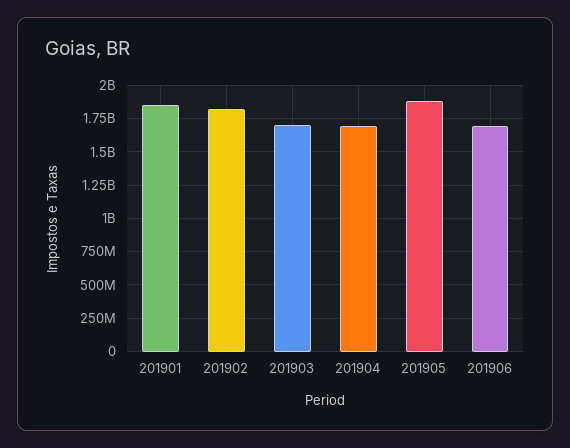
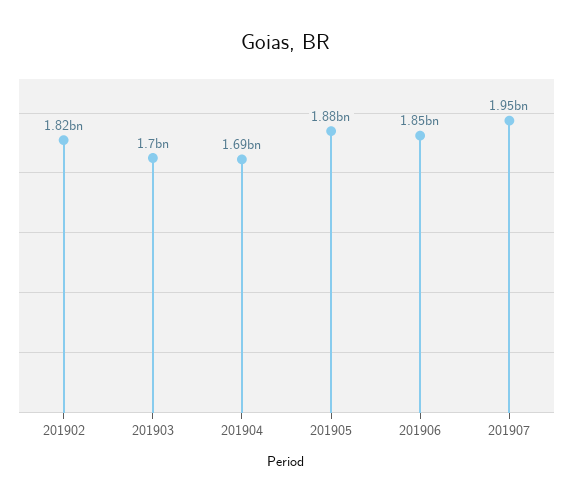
201901: 1850000000 -> none
201906: 1700000000 -> 1850000000
201907: none -> 1950000000

